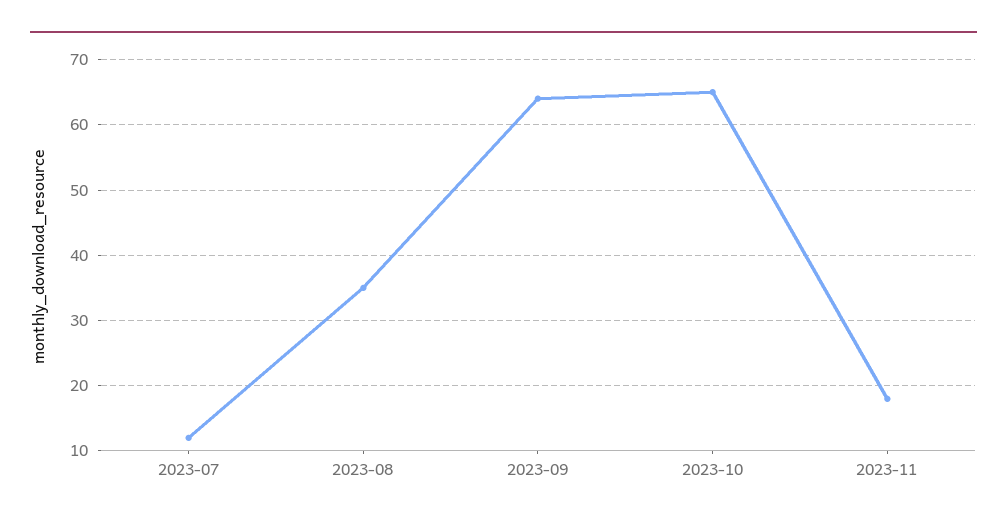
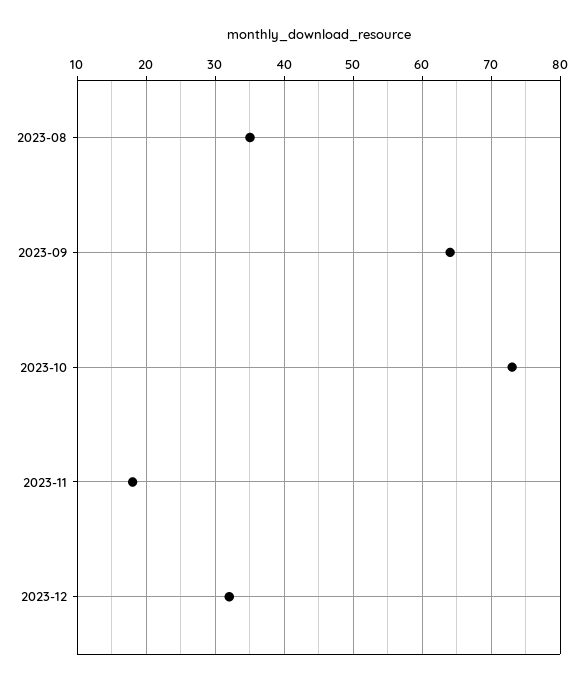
2023-07: 12 -> none
2023-10: 65 -> 73
2023-12: none -> 32

